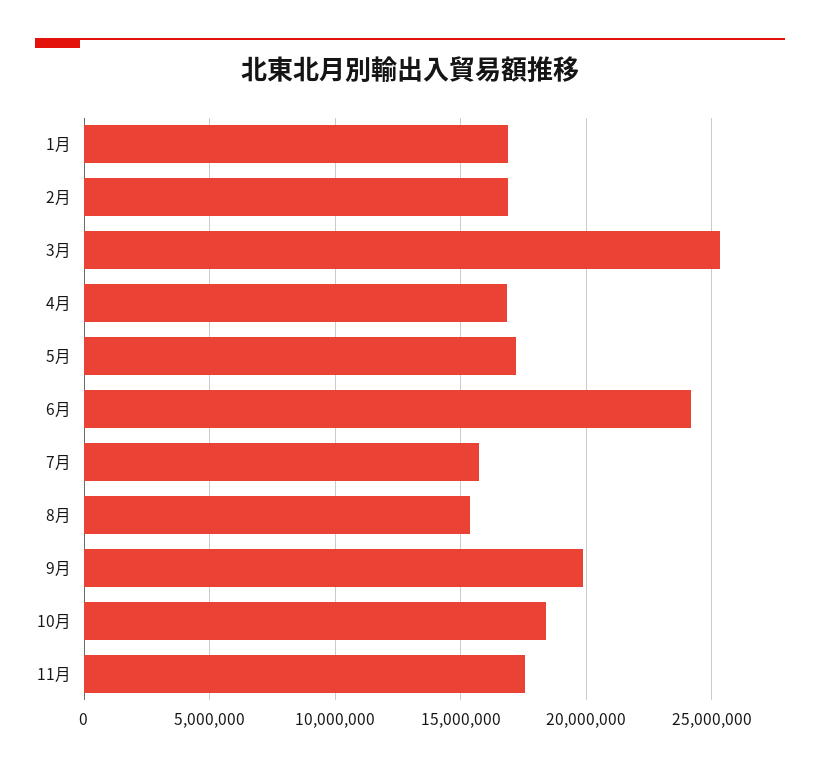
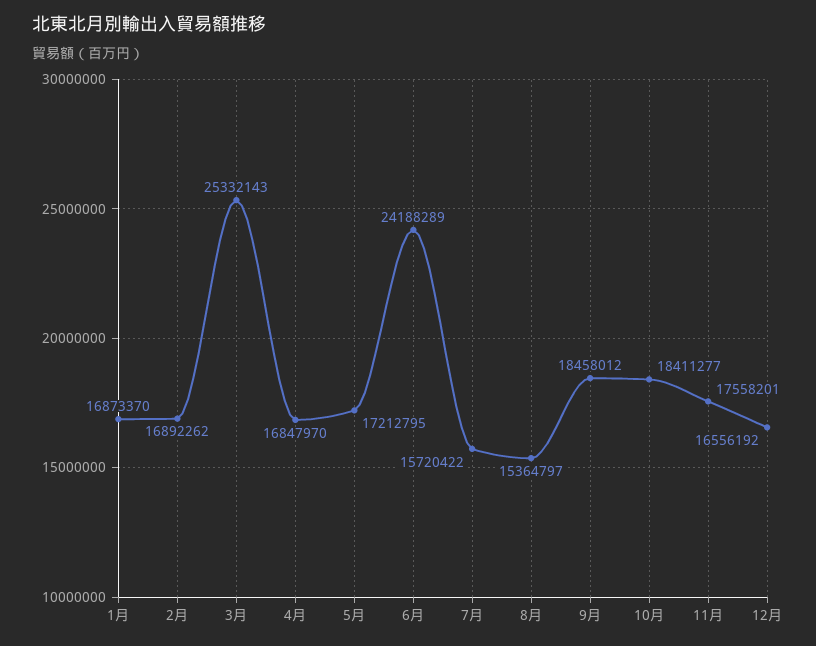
9月: 20000000 -> 18458012
12月: none -> 16556192

